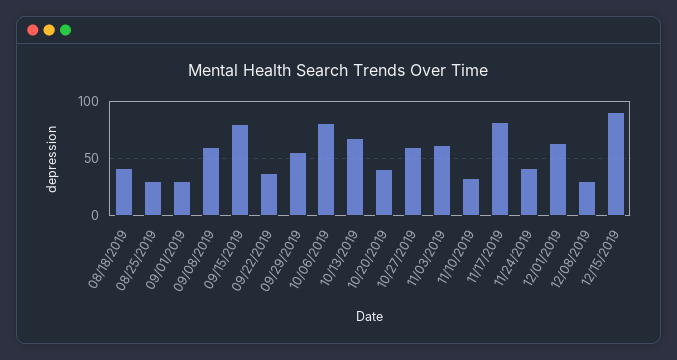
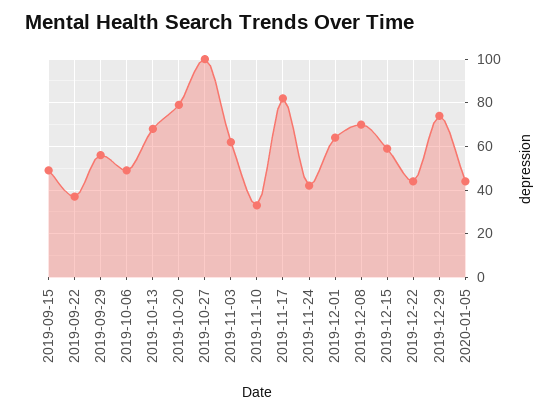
08/18/2019: 40 -> none
08/25/2019: 30 -> none
09/01/2019: 30 -> none
09/08/2019: 60 -> none
09/15/2019: 80 -> 50
10/06/2019: 80 -> 50
10/20/2019: 40 -> 80
10/27/2019: 60 -> 100
12/08/2019: 30 -> 70
12/15/2019: 90 -> 60
2019-12-22: none -> 45
2019-12-29: none -> 75
2020-01-05: none -> 45

